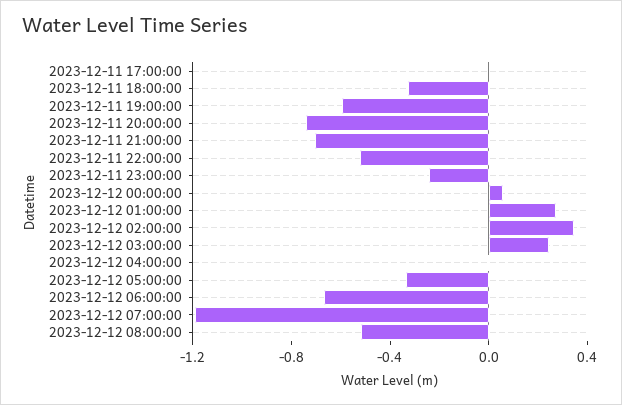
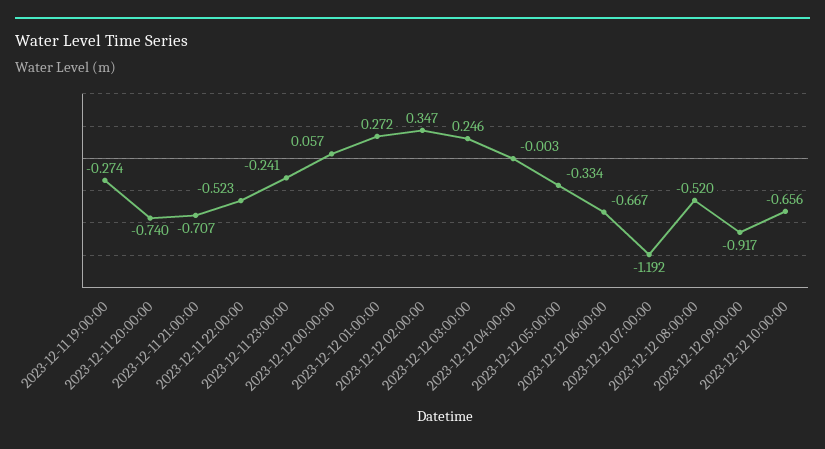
2023-12-11 17:00:00: 0 -> none
2023-12-11 18:00:00: -0.3 -> none
2023-12-11 19:00:00: -0.6 -> -0.274
2023-12-12 09:00:00: none -> -0.917
2023-12-12 10:00:00: none -> -0.656

